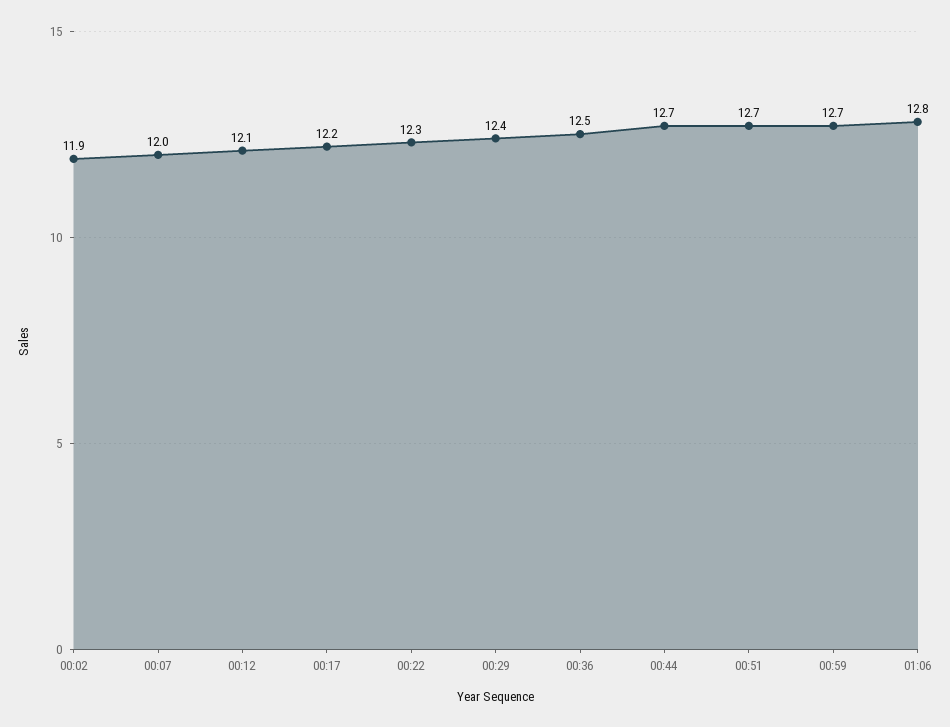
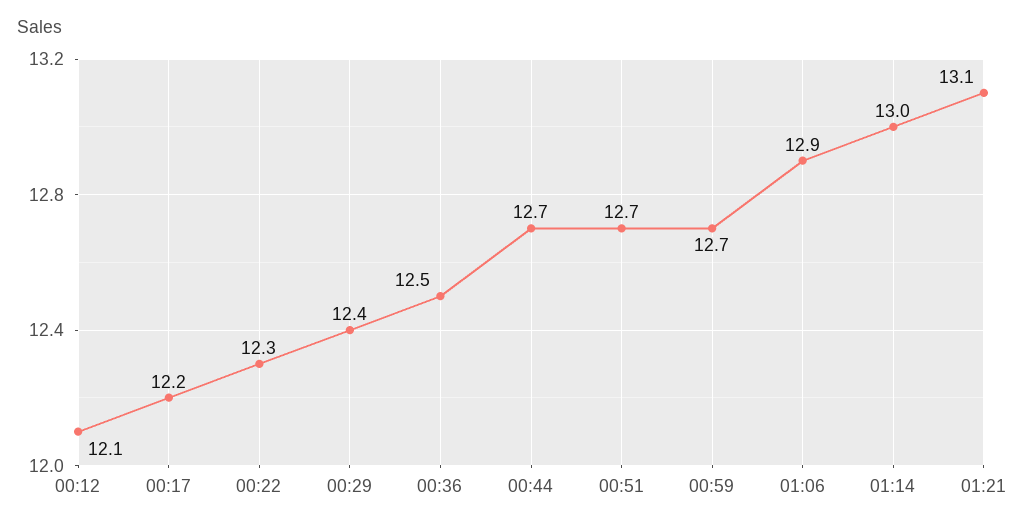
00:02: 11.9 -> none
00:07: 12 -> none
01:06: 12.8 -> 12.9
01:14: none -> 13
01:21: none -> 13.1

